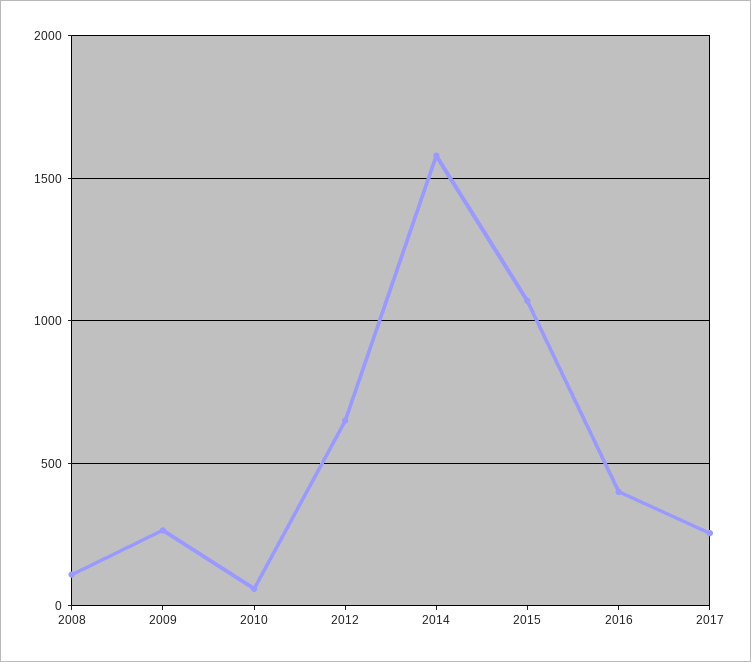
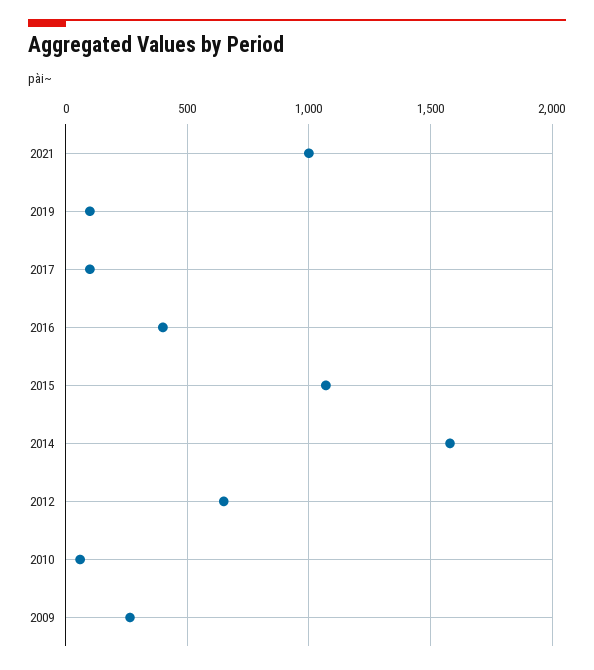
2008: 100 -> none
2017: 250 -> 100
2021: none -> 1000
2019: none -> 100

